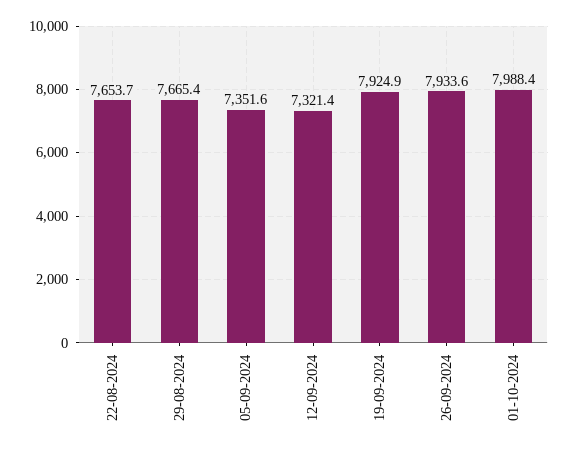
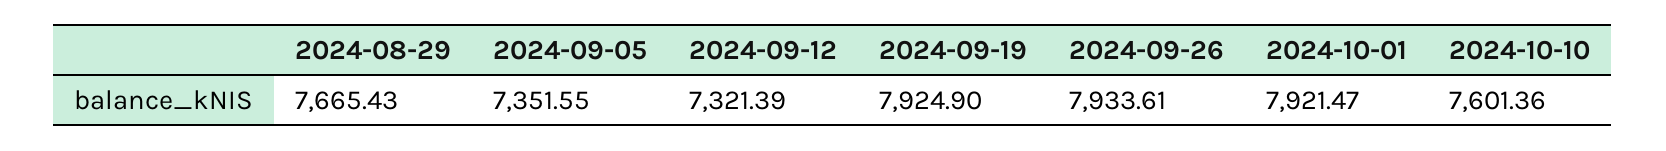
22-08-2024: 7653.7 -> none
01-10-2024: 7988.4 -> 7921.47
2024-10-10: none -> 7601.36

